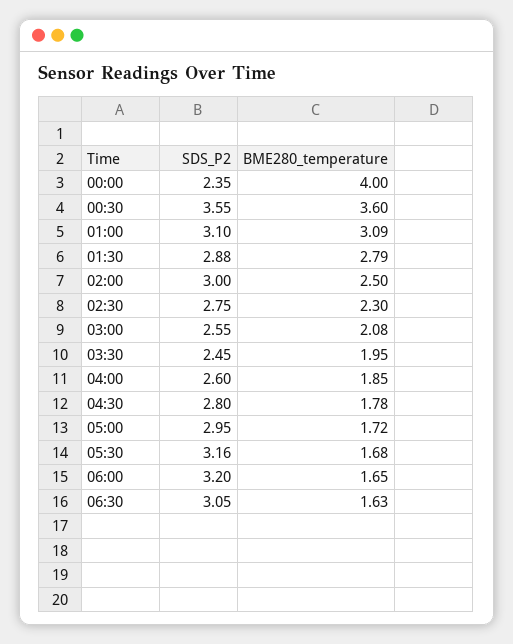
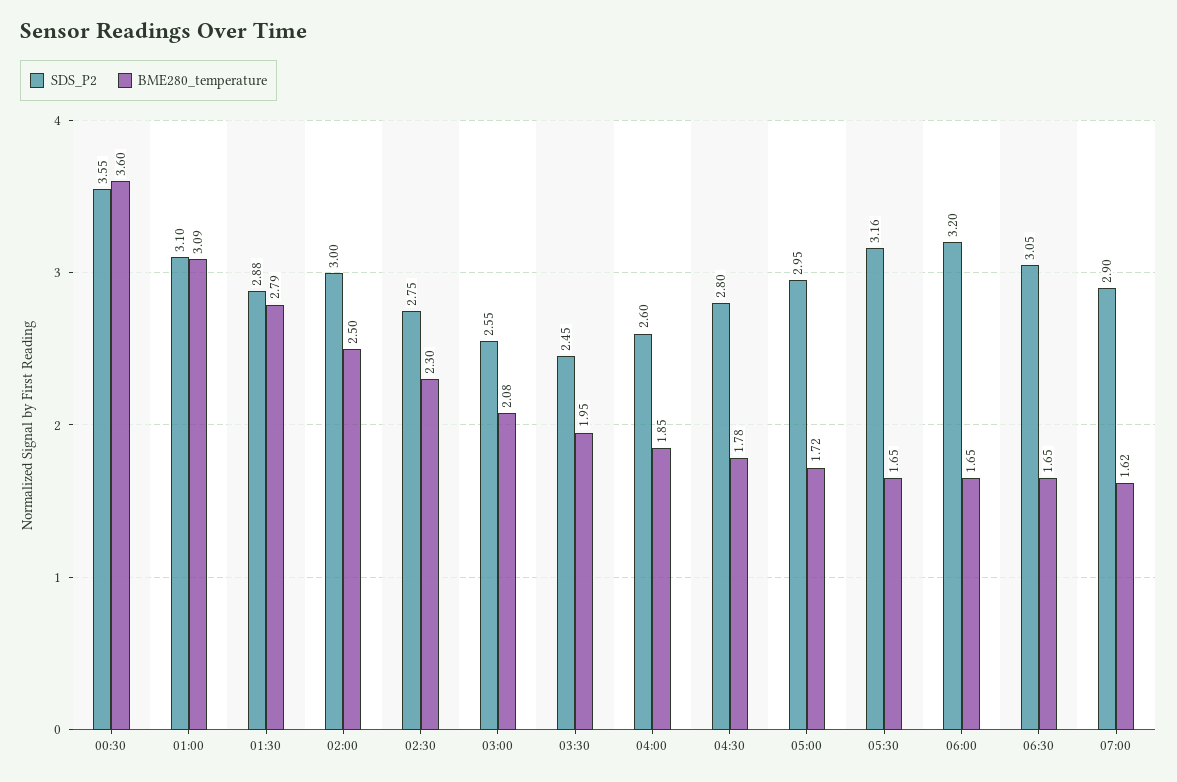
SDS_P2, 00:00: 2.35 -> none
BME280_temperature, 00:00: 4 -> none
BME280_temperature, 05:30: 1.68 -> 1.65
BME280_temperature, 06:30: 1.63 -> 1.65
SDS_P2, 07:00: none -> 2.9
BME280_temperature, 07:00: none -> 1.62

